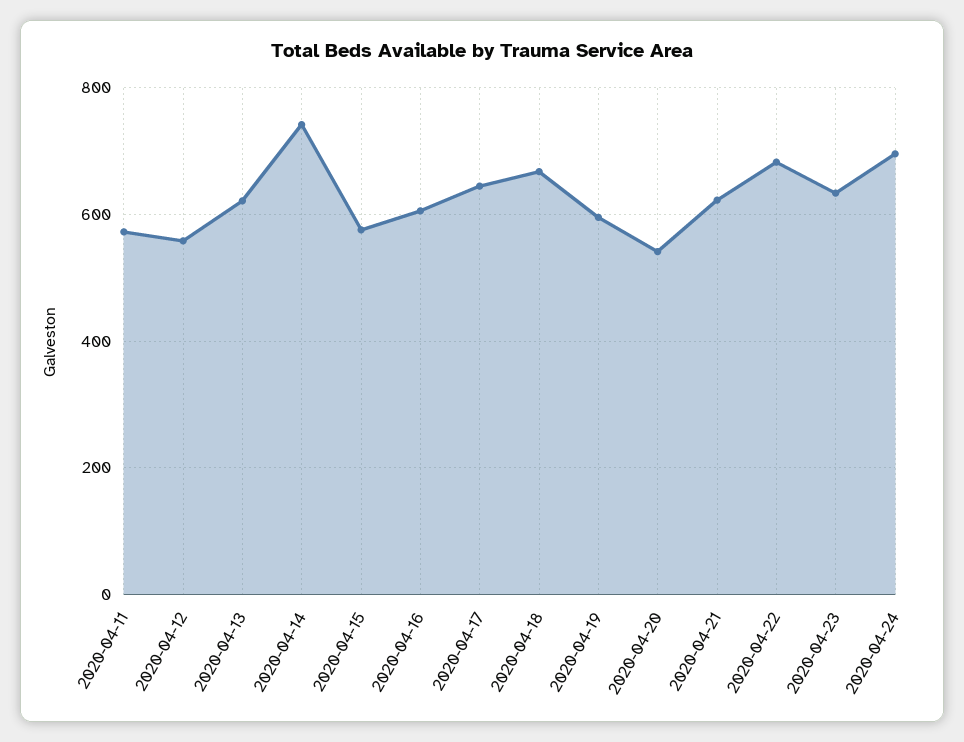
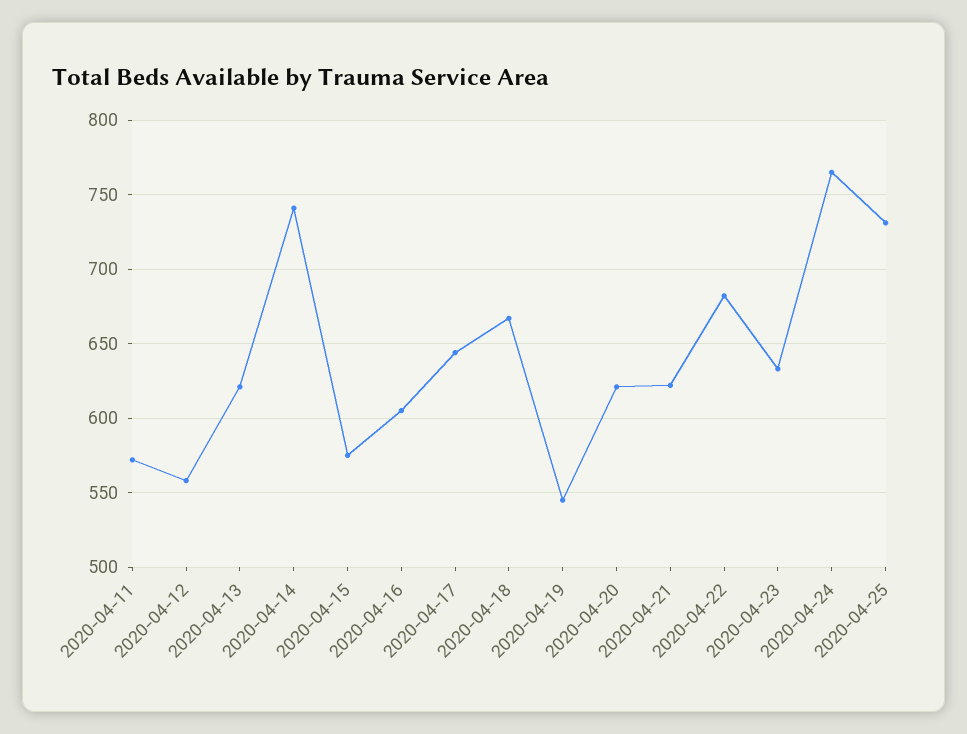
2020-04-19: 600 -> 545
2020-04-20: 540 -> 620
2020-04-24: 700 -> 765
2020-04-25: none -> 730

